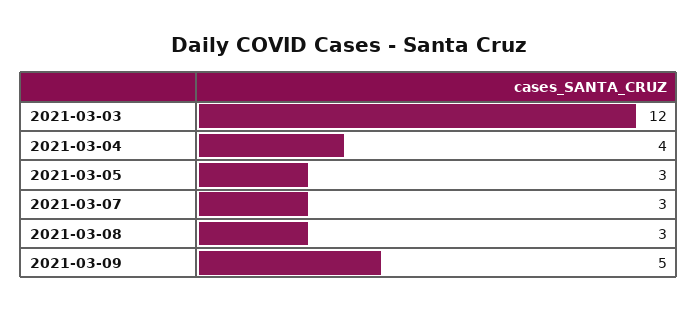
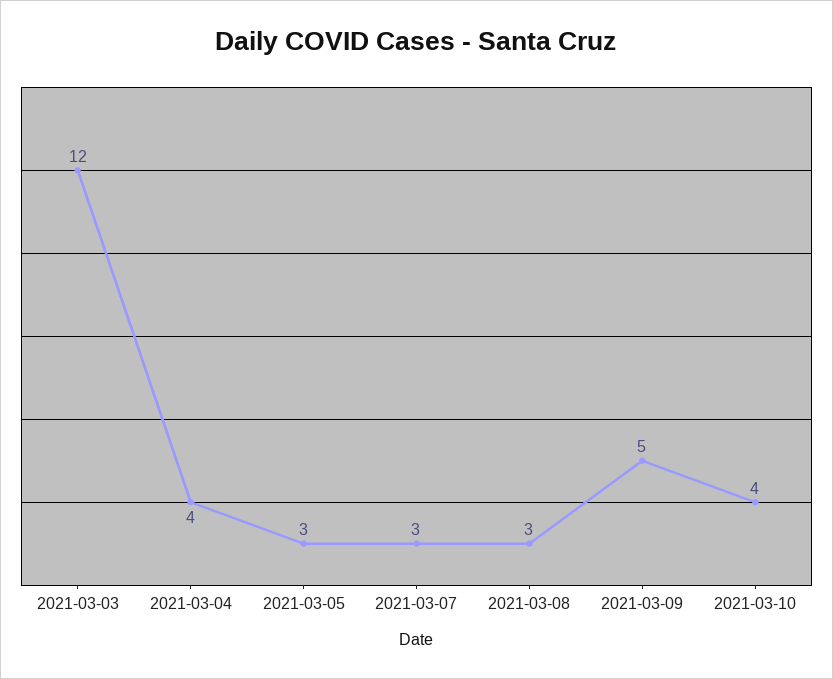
2021-03-10: none -> 4

